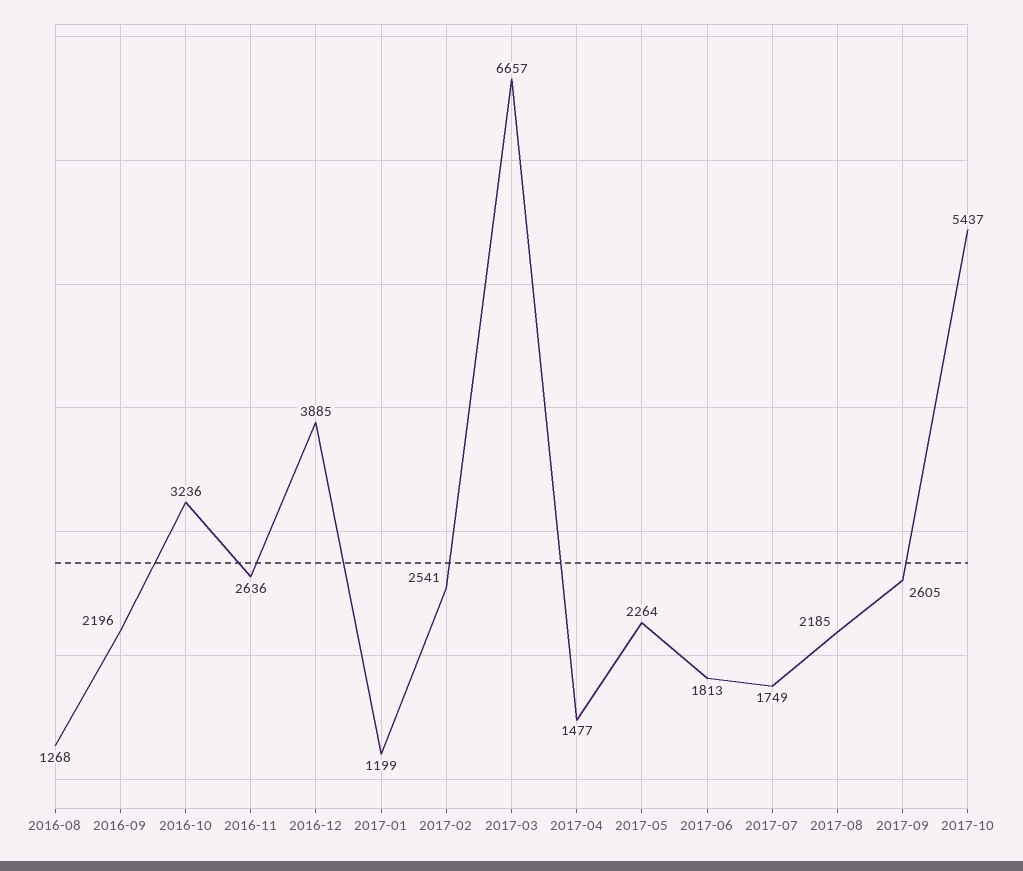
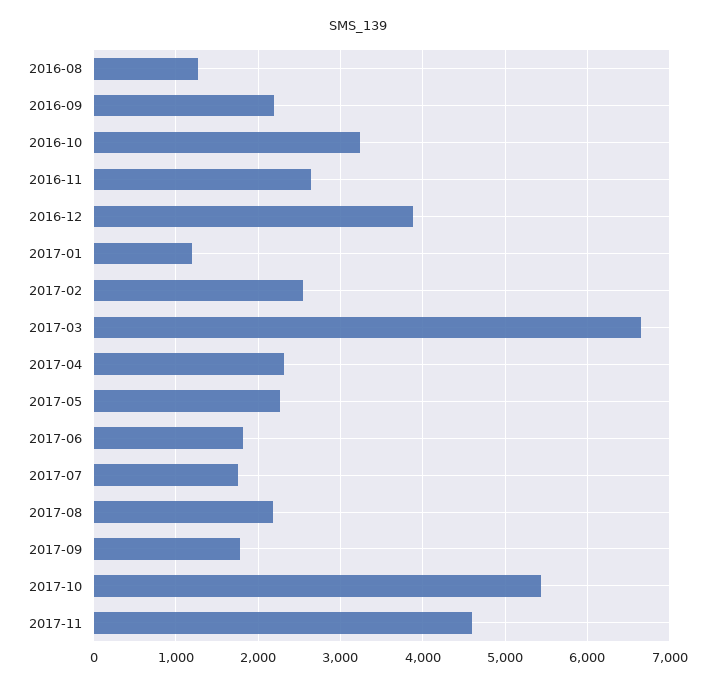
2017-04: 1477 -> 2300
2017-09: 2605 -> 1800
2017-11: none -> 4600

